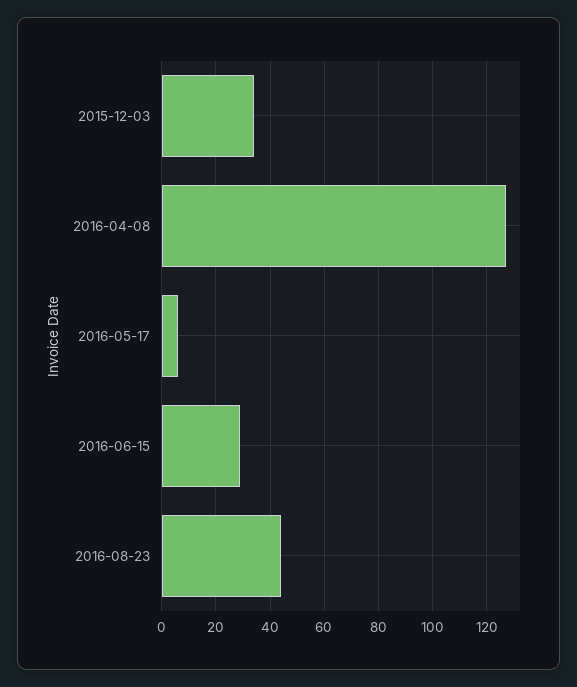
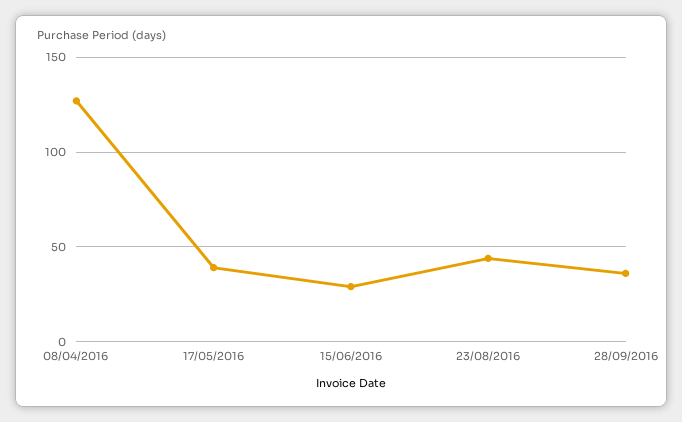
2015-12-03: 35 -> none
2016-05-17: 5 -> 40
28/09/2016: none -> 35

